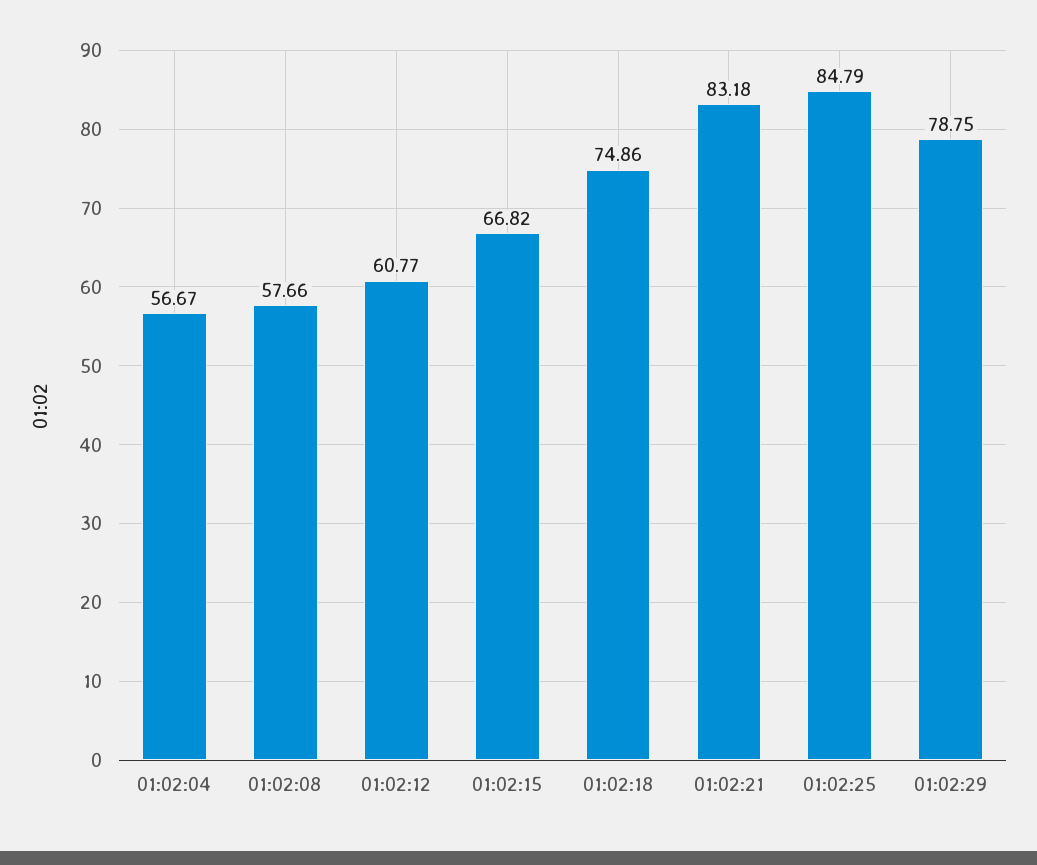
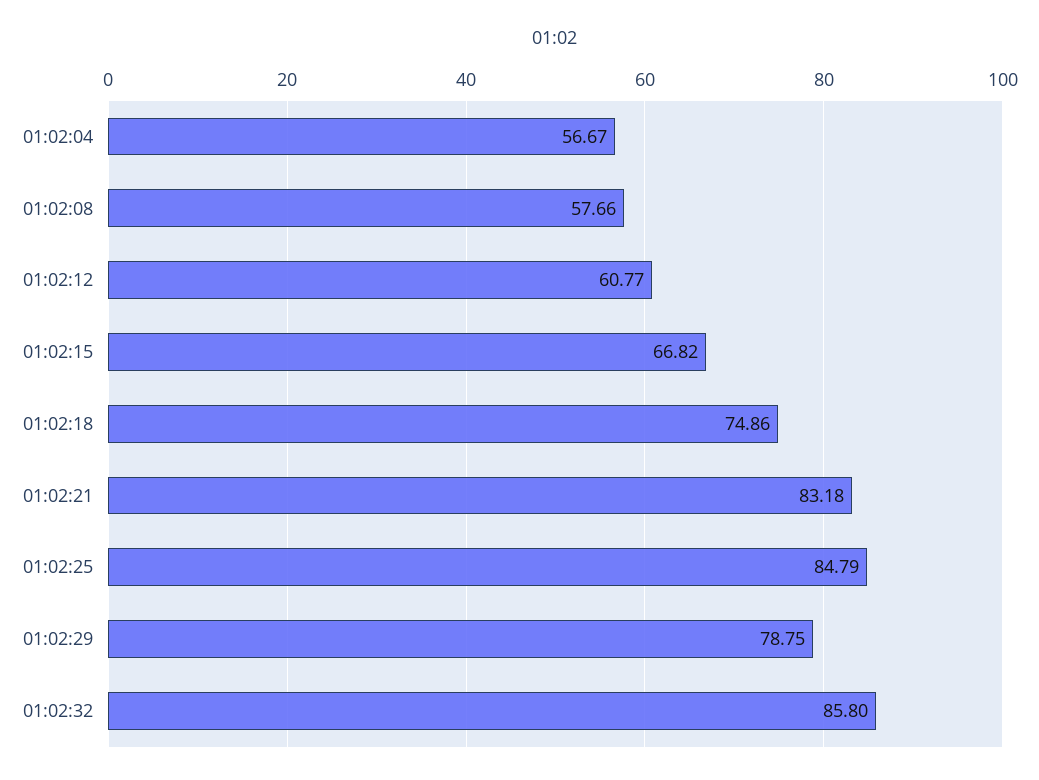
01:02:32: none -> 85.8

